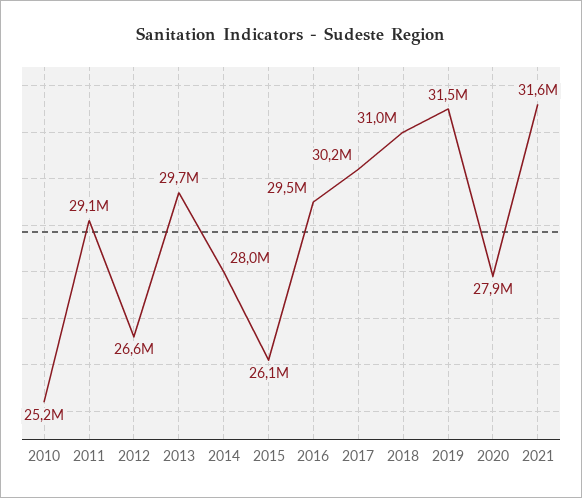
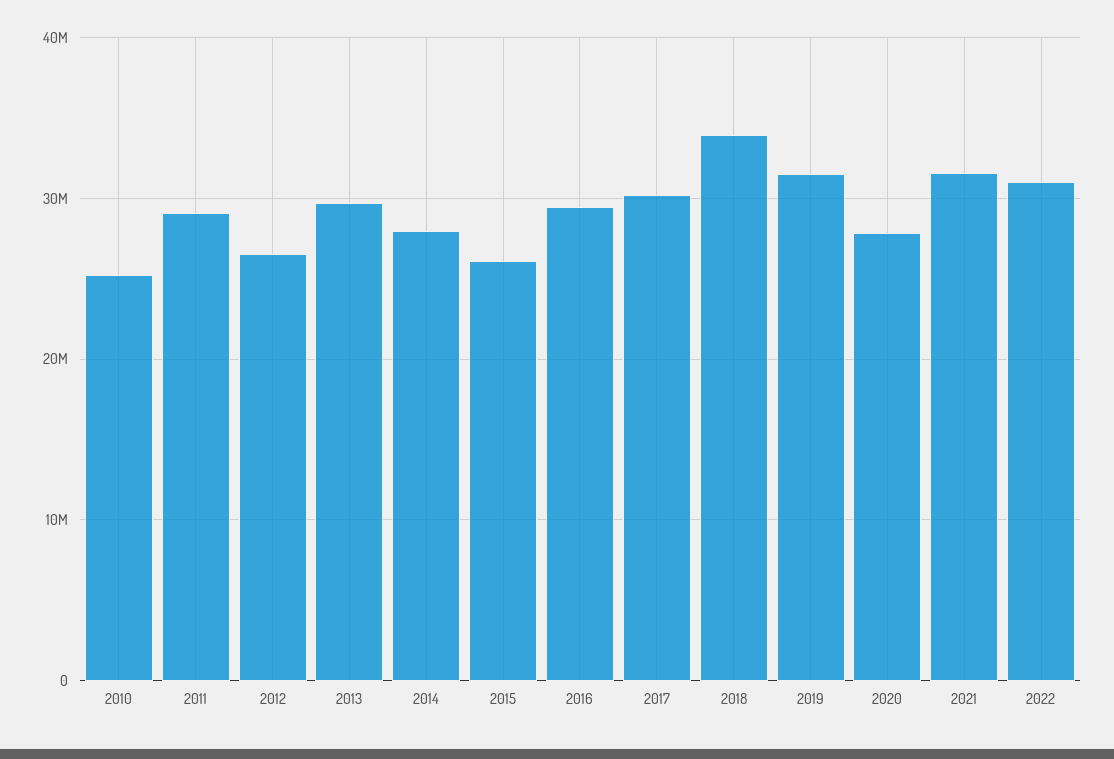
2018: 31000000 -> 34000000
2022: none -> 31000000

